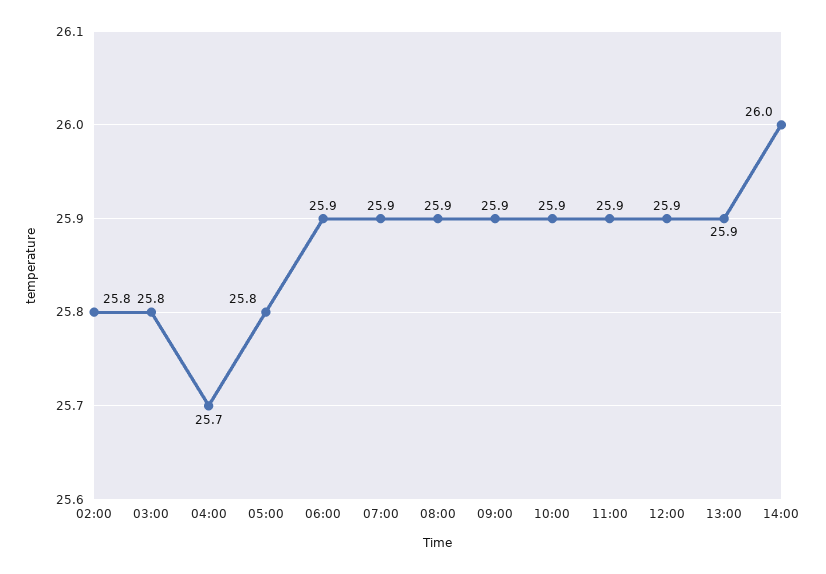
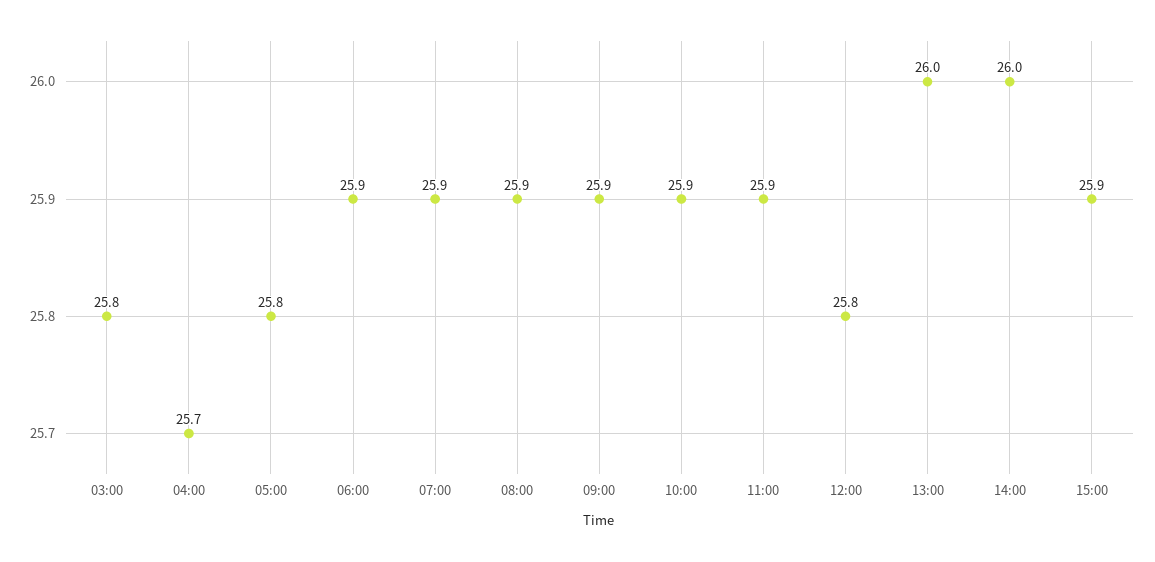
02:00: 25.8 -> none
12:00: 25.9 -> 25.8
13:00: 25.9 -> 26
15:00: none -> 25.9

